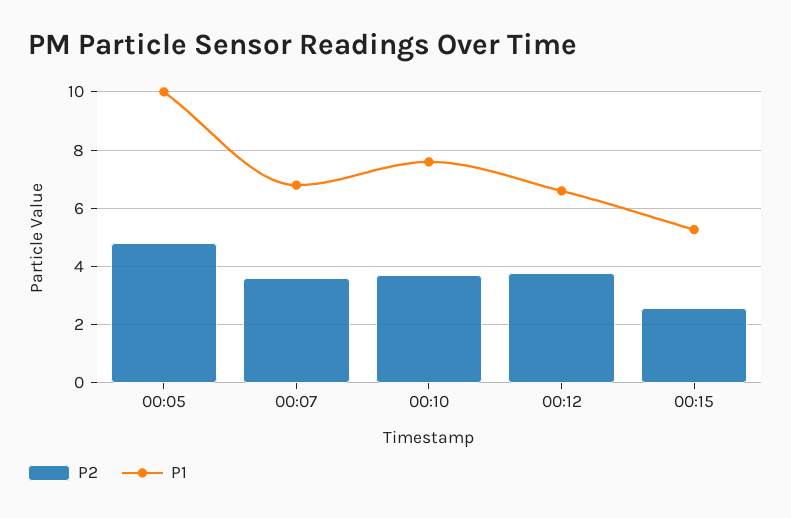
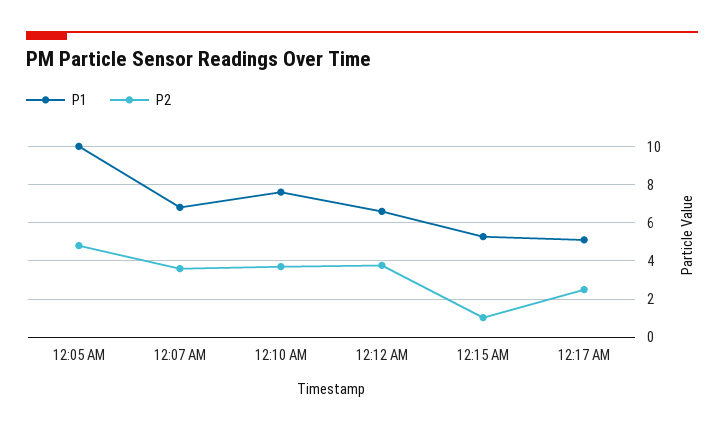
P2, 00:15: 2.5 -> 1
P1, 12:17 AM: none -> 5
P2, 12:17 AM: none -> 2.5

